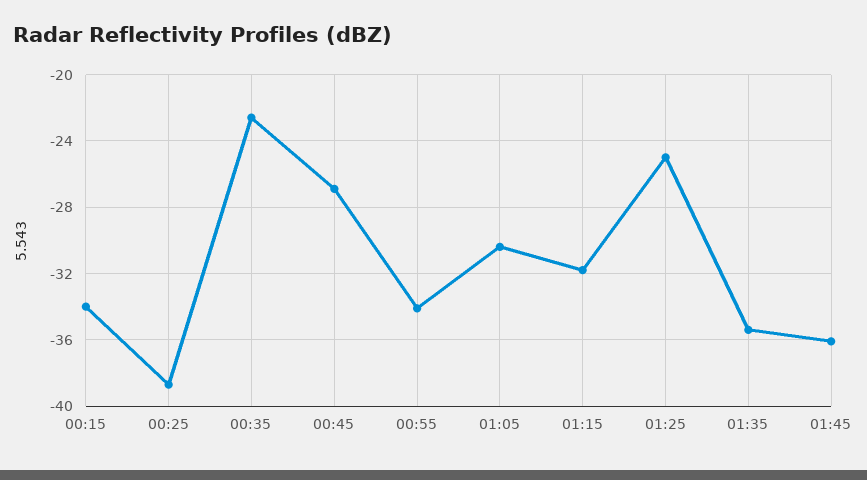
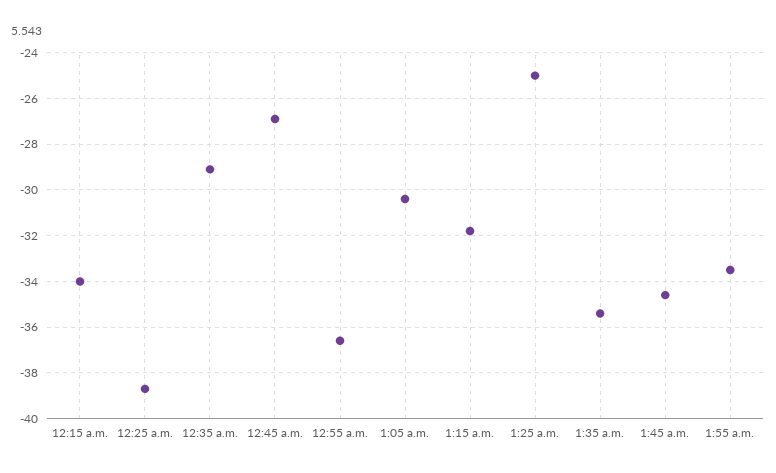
00:35: -22.5 -> -29
00:55: -34 -> -36.5
01:45: -36 -> -34.5
1:55 a.m.: none -> -33.5

